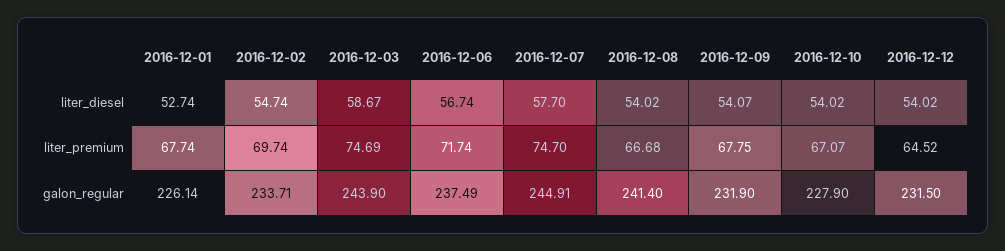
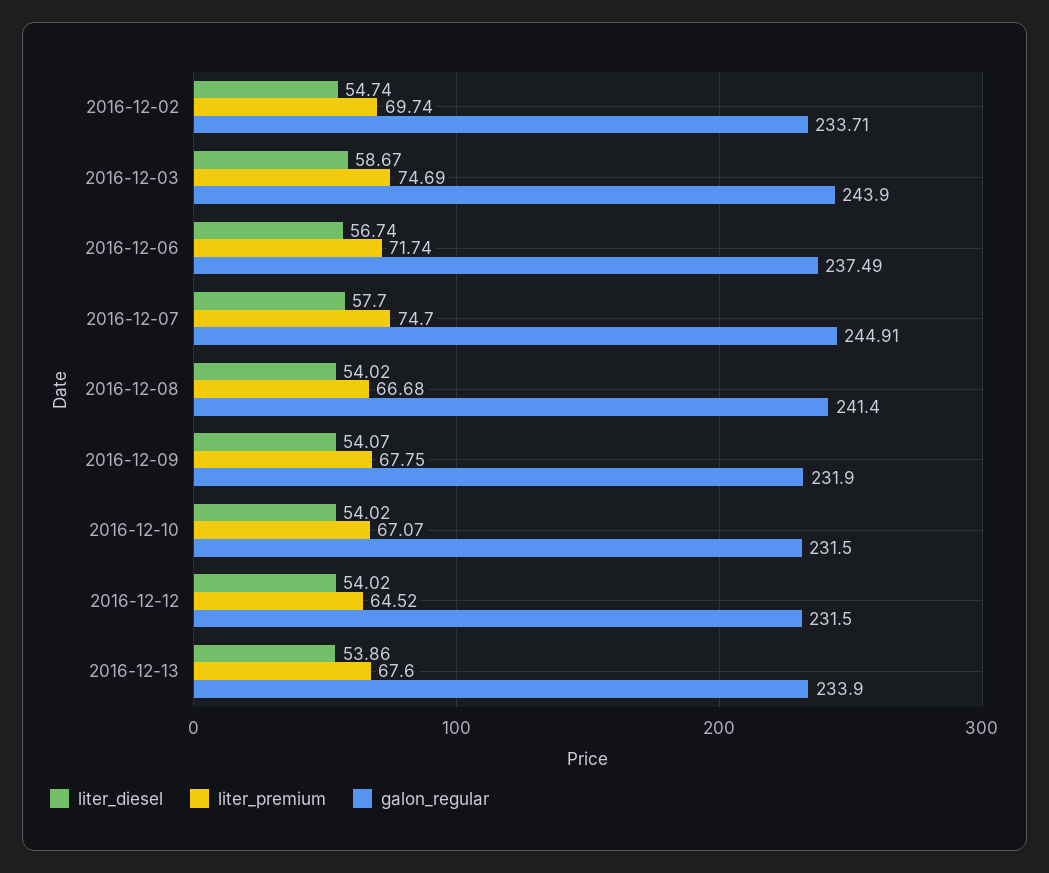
liter_diesel, 2016-12-01: 52.74 -> none
liter_premium, 2016-12-01: 67.74 -> none
galon_regular, 2016-12-01: 226.14 -> none
galon_regular, 2016-12-10: 227.9 -> 231.5
liter_diesel, 2016-12-13: none -> 53.86
liter_premium, 2016-12-13: none -> 67.6
galon_regular, 2016-12-13: none -> 233.9

